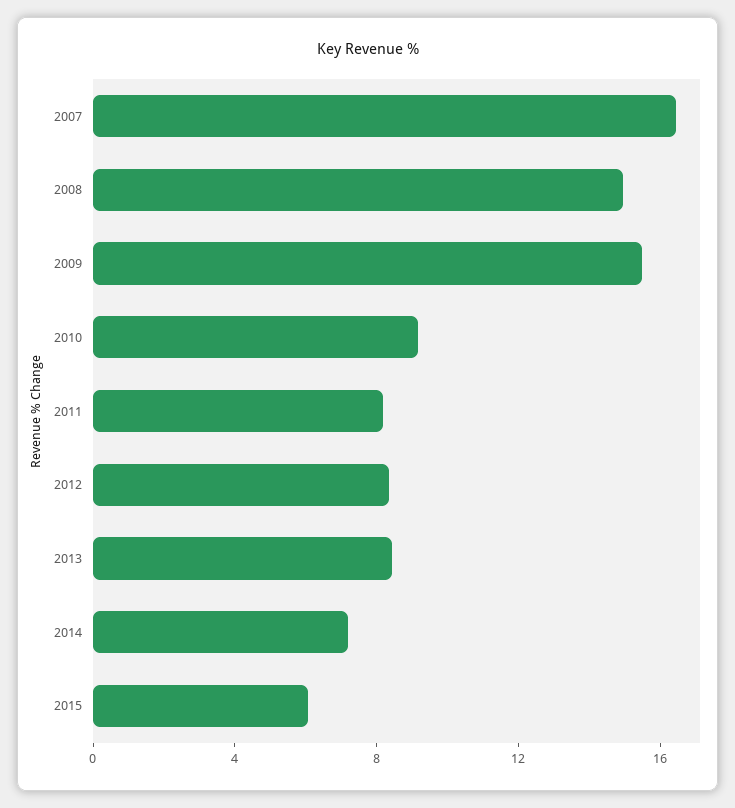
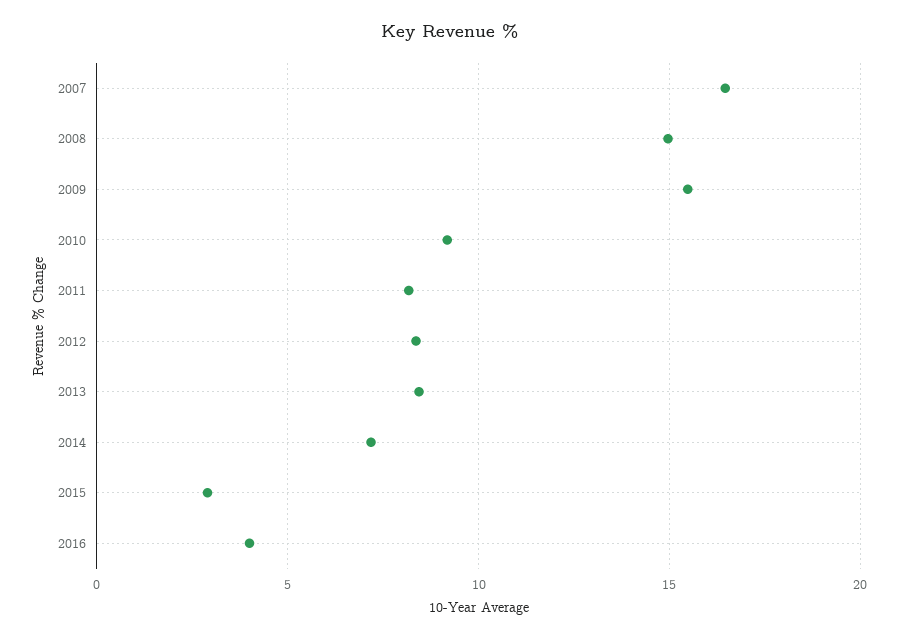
2015: 6 -> 3
2016: none -> 4

